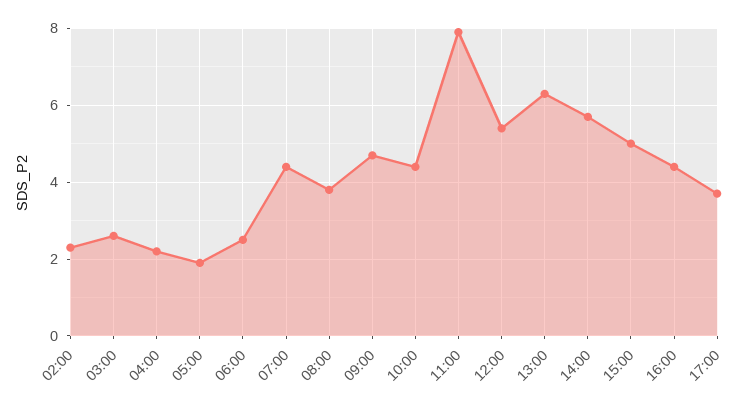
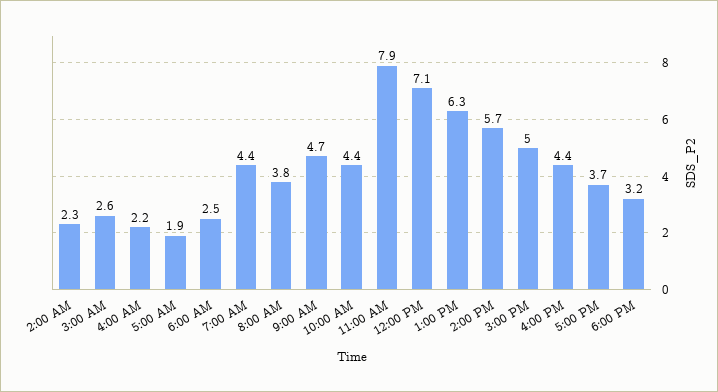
12:00: 5.5 -> 7.1
6:00 PM: none -> 3.2

